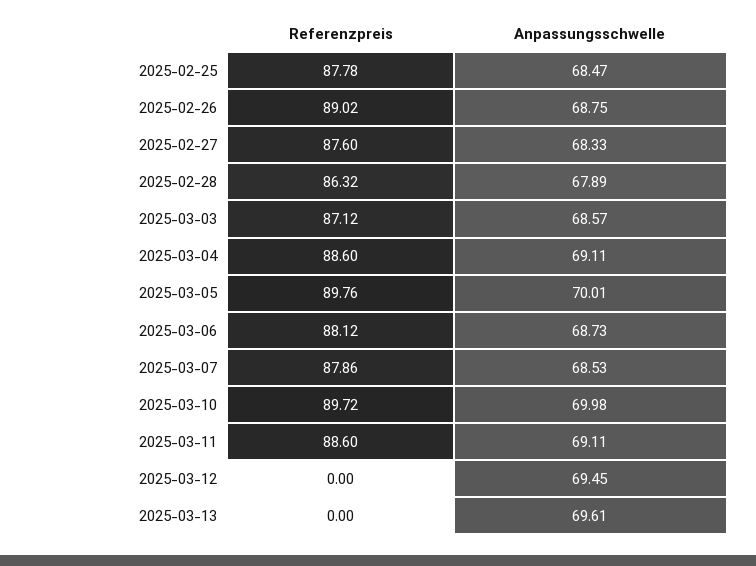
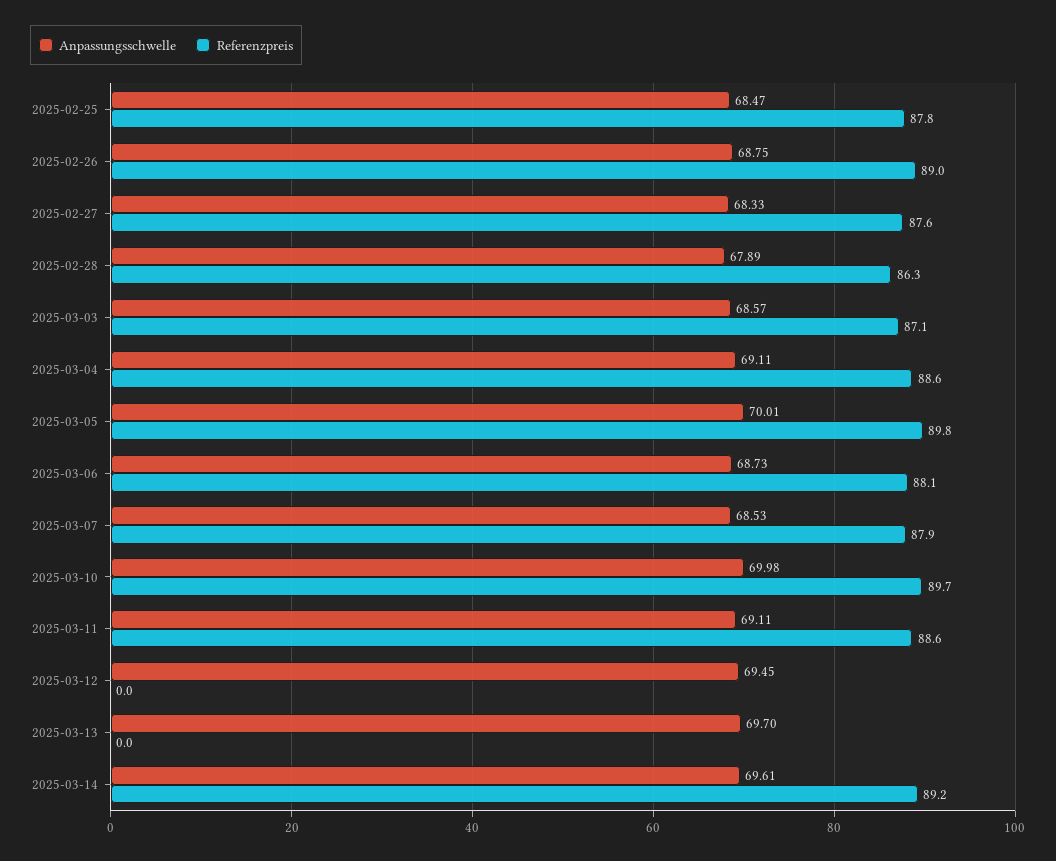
Anpassungsschwelle, 2025-03-13: 69.61 -> 69.7
Anpassungsschwelle, 2025-03-14: none -> 69.61
Referenzpreis, 2025-03-14: none -> 89.2

